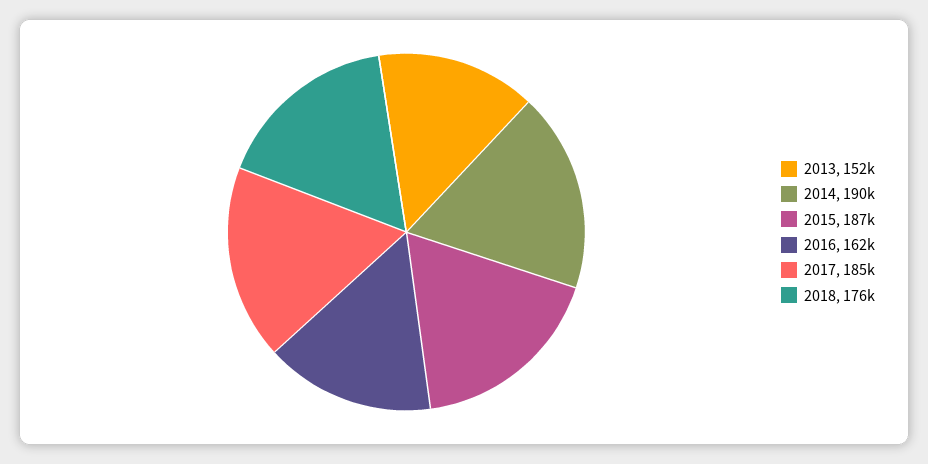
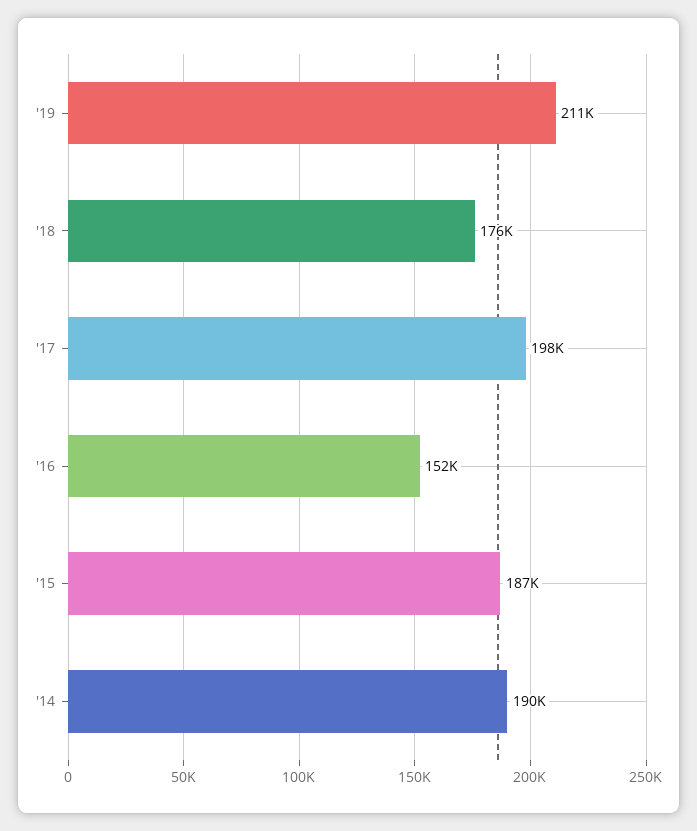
2013: 152000 -> none
2016: 162000 -> 152000
2017: 185000 -> 198000
'19: none -> 211000

